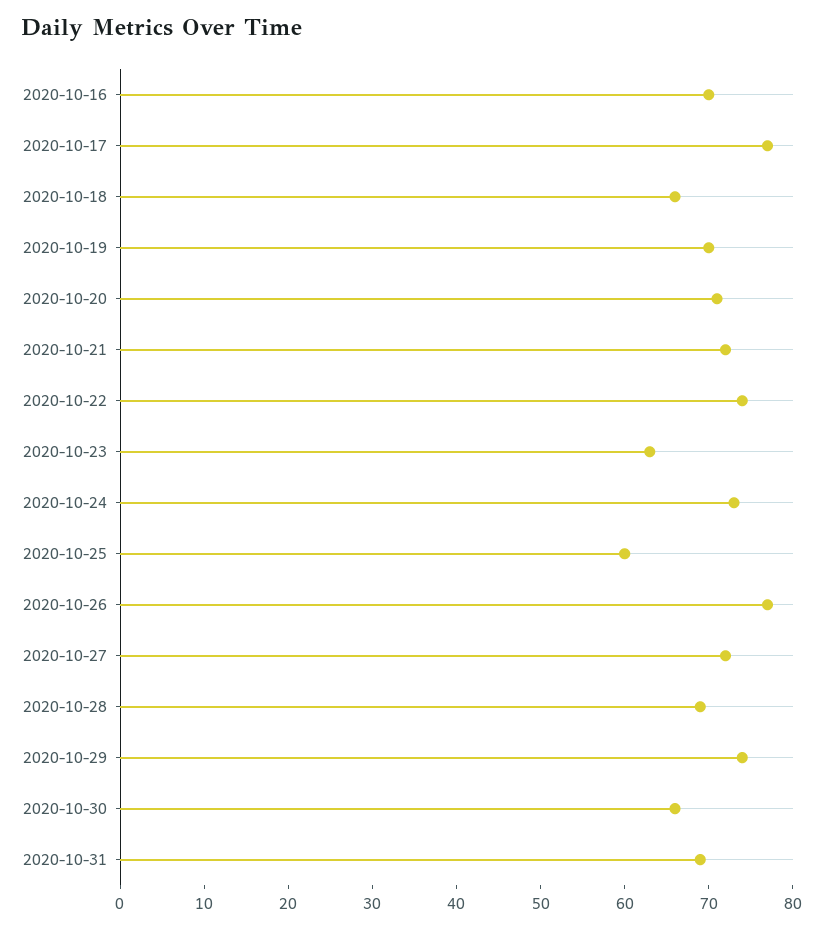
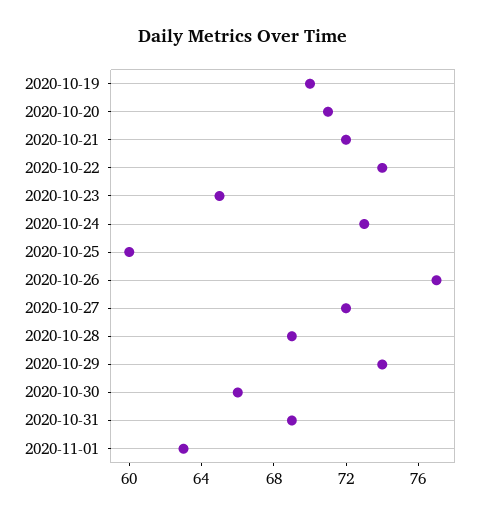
2020-10-16: 70 -> none
2020-10-17: 77 -> none
2020-10-18: 66 -> none
2020-10-23: 63 -> 65
2020-11-01: none -> 63

